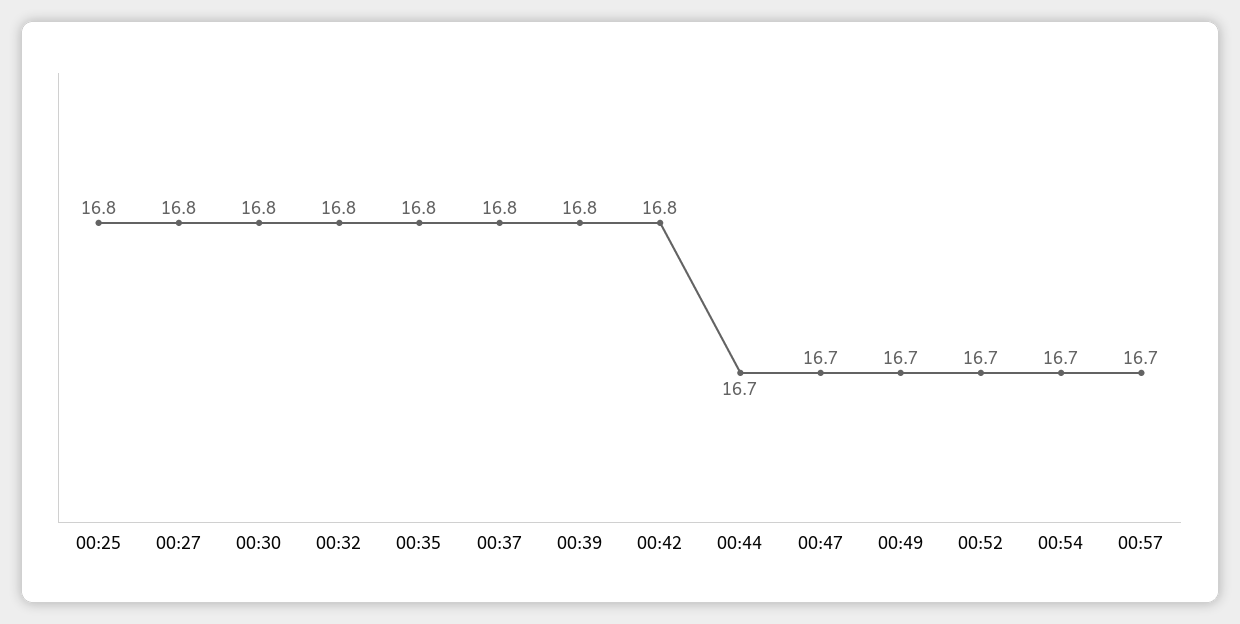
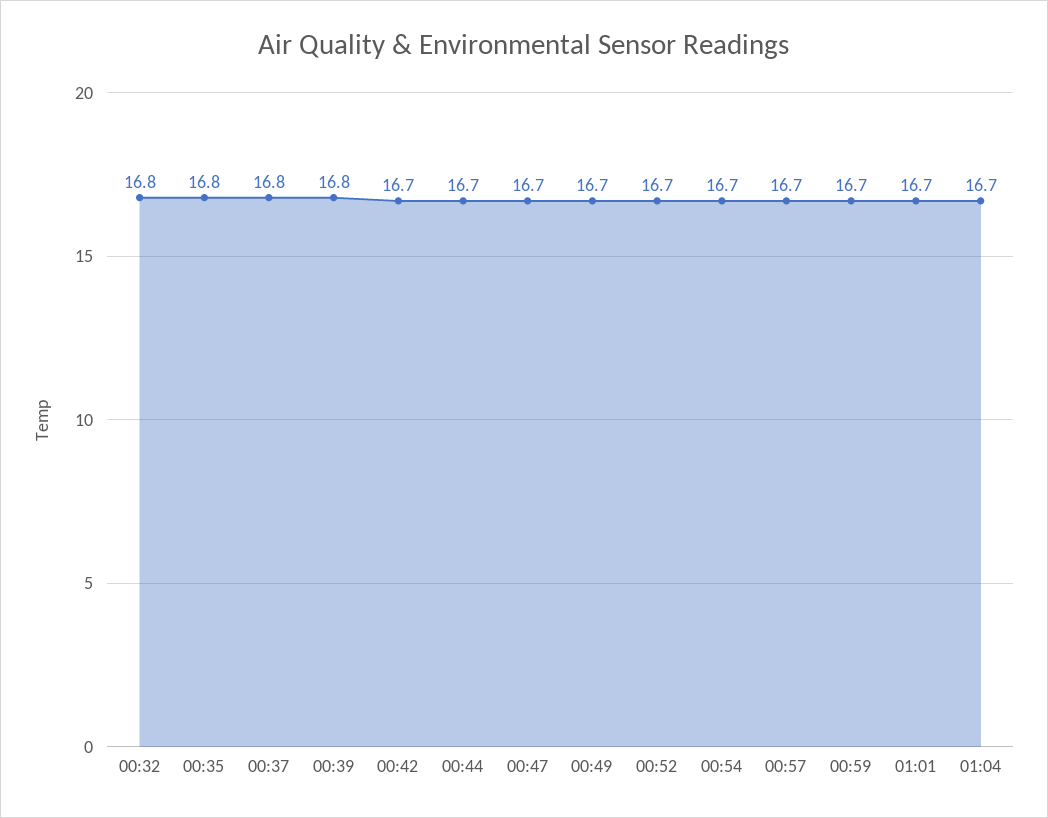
00:25: 16.8 -> none
00:27: 16.8 -> none
00:30: 16.8 -> none
00:42: 16.8 -> 16.7
00:59: none -> 16.7
01:01: none -> 16.7
01:04: none -> 16.7

